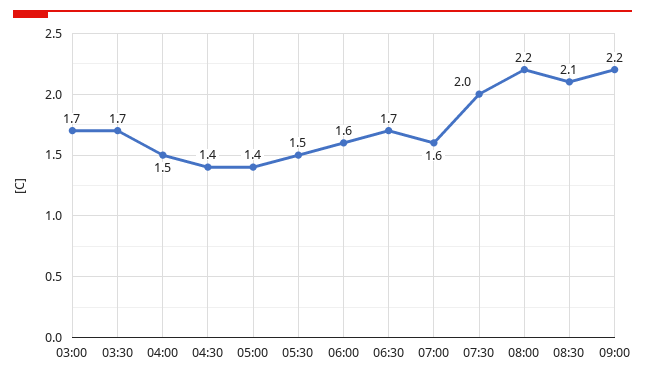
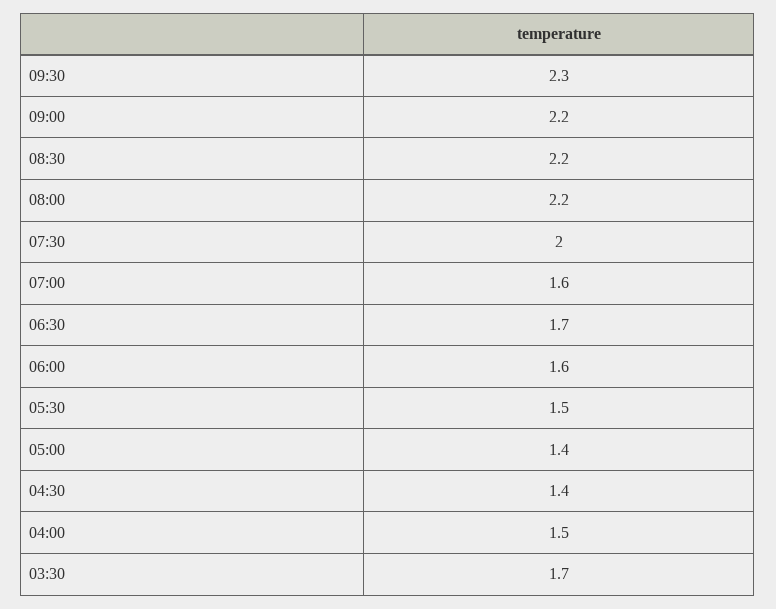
03:00: 1.7 -> none
08:30: 2.1 -> 2.2
09:30: none -> 2.3

